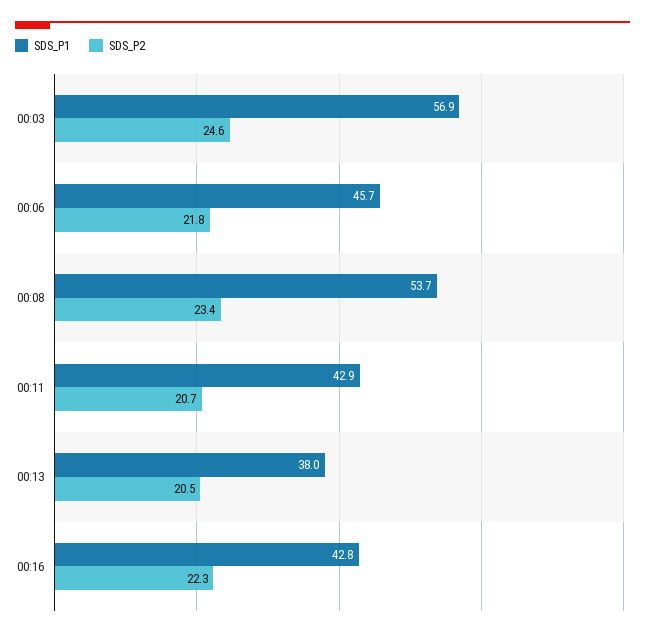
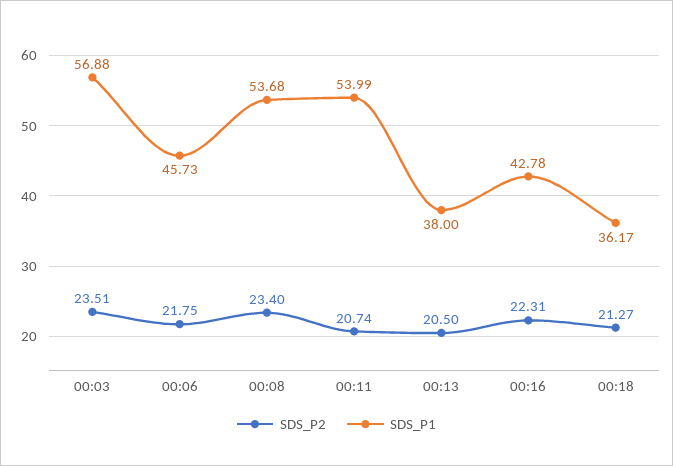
SDS_P2, 00:03: 24.6 -> 23.51
SDS_P1, 00:11: 42.9 -> 53.99
SDS_P2, 00:18: none -> 21.27
SDS_P1, 00:18: none -> 36.17

